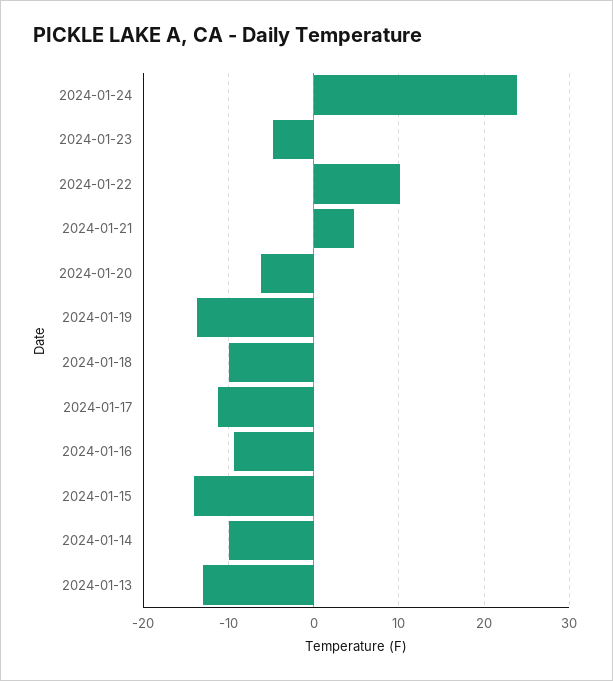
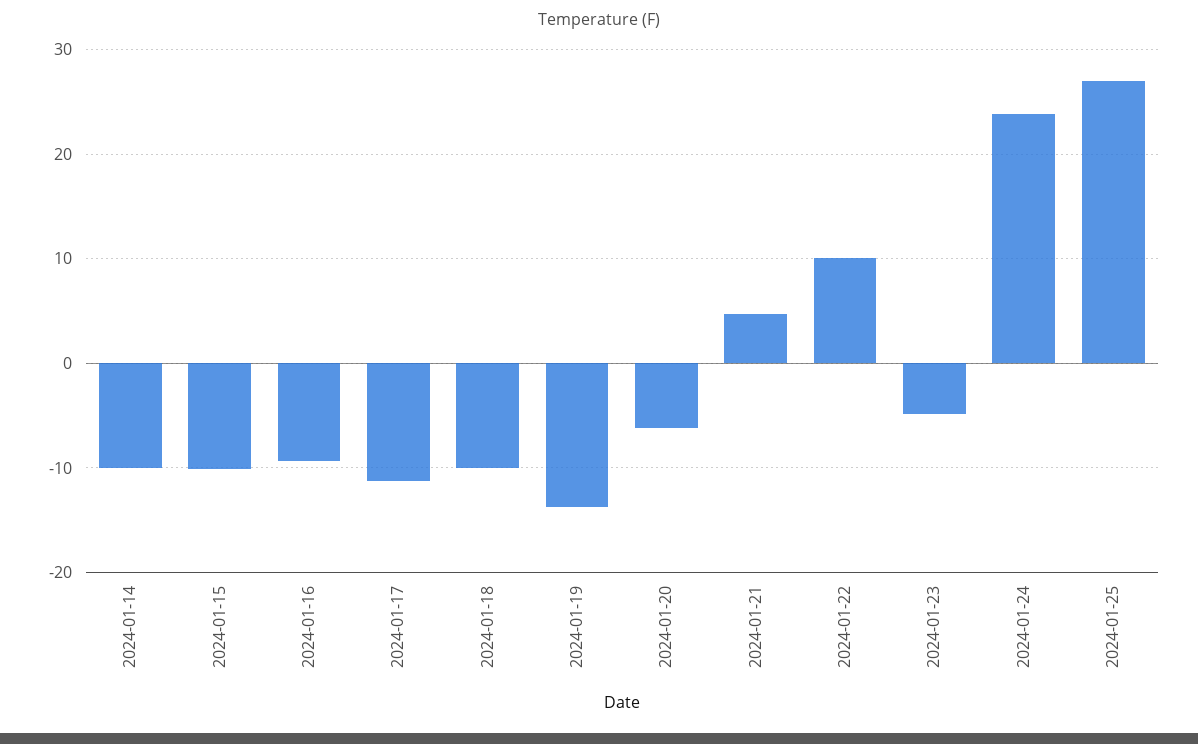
2024-01-15: -14 -> -10
2024-01-13: -13 -> none
2024-01-25: none -> 27

